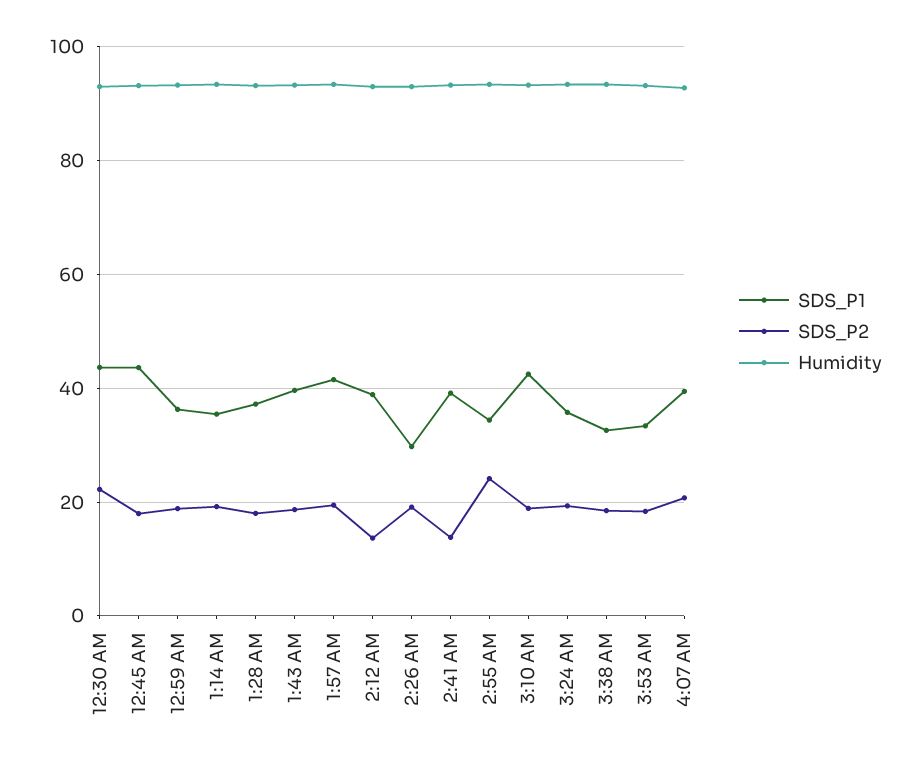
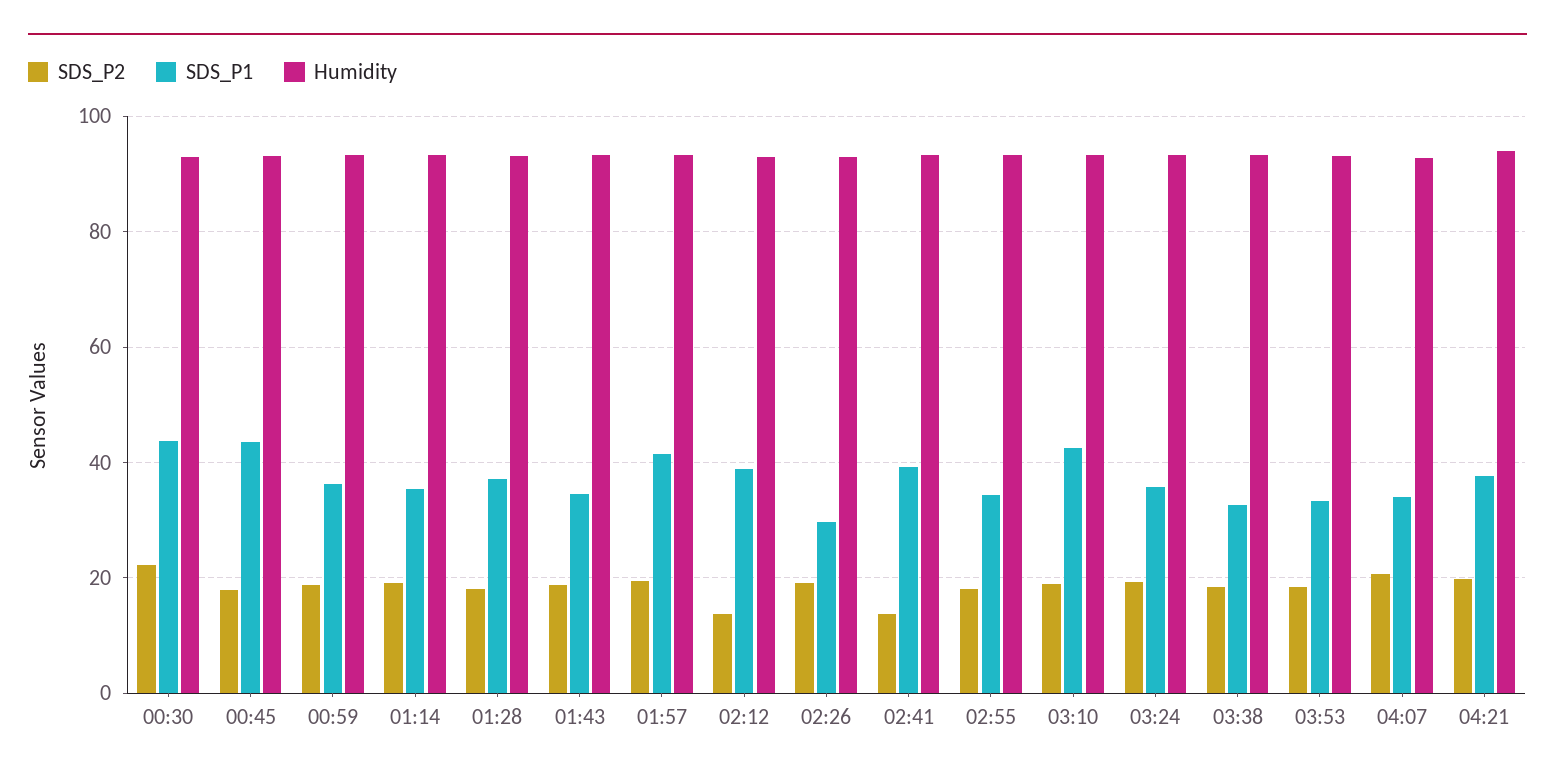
SDS_P1, 1:43 AM: 40 -> 34
SDS_P2, 2:55 AM: 24 -> 18
SDS_P1, 4:07 AM: 40 -> 34
SDS_P2, 04:21: none -> 20
SDS_P1, 04:21: none -> 38
Humidity, 04:21: none -> 94

